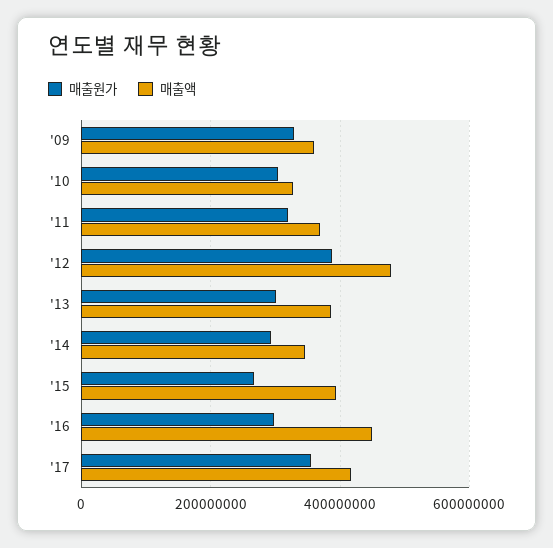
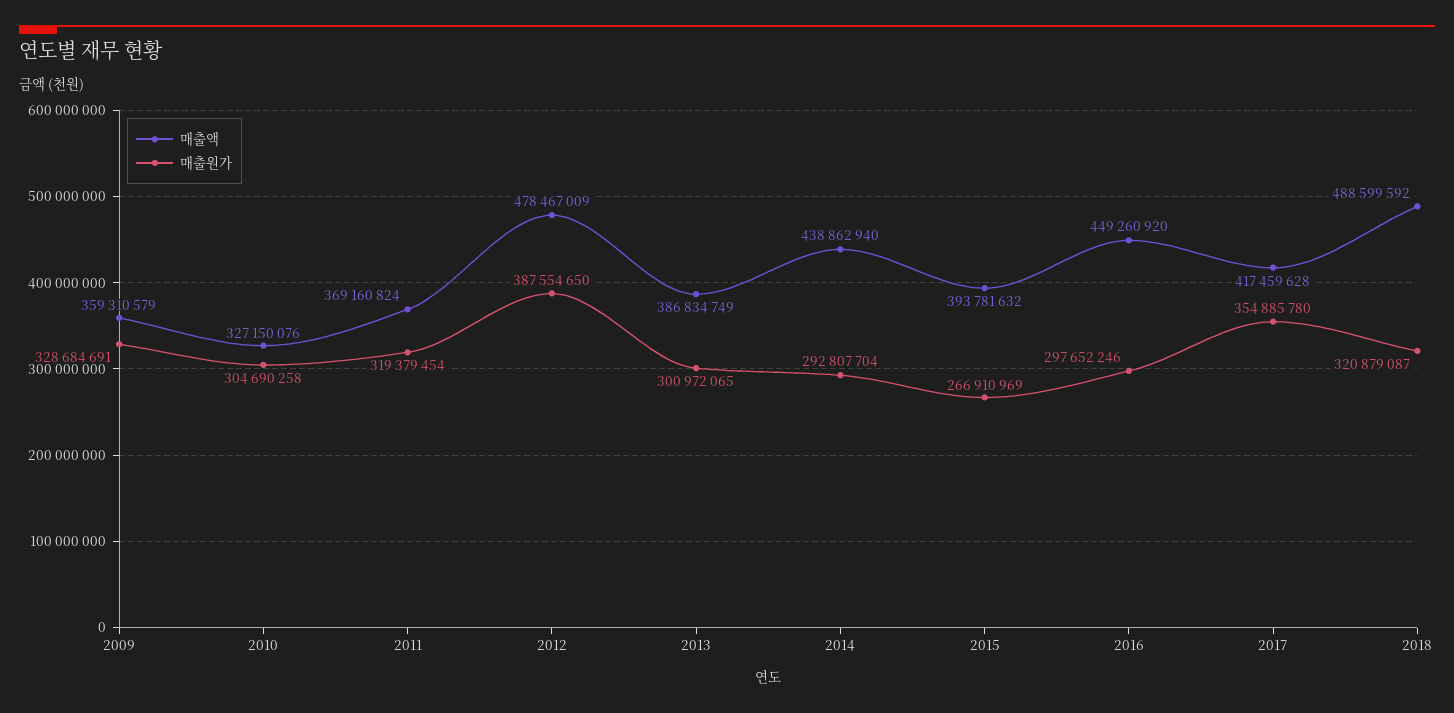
매출액, '14: 340000000 -> 438862940
매출액, 2018: none -> 488599592
매출원가, 2018: none -> 320879087

